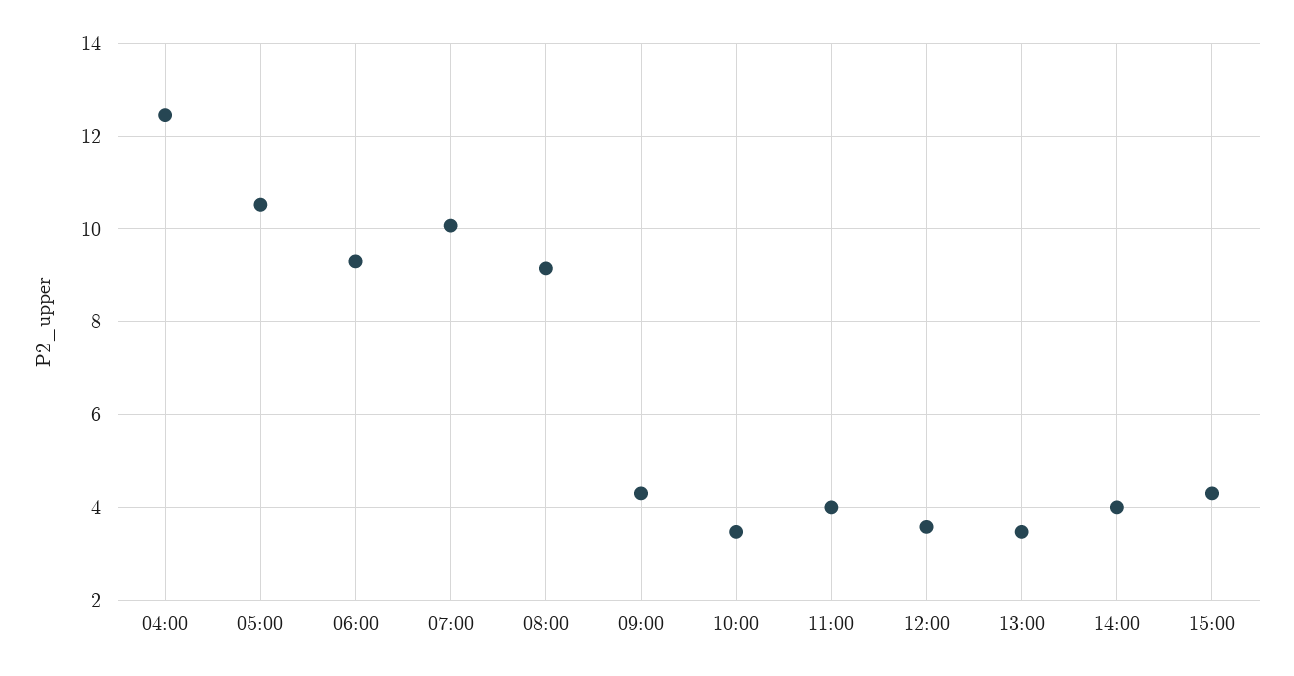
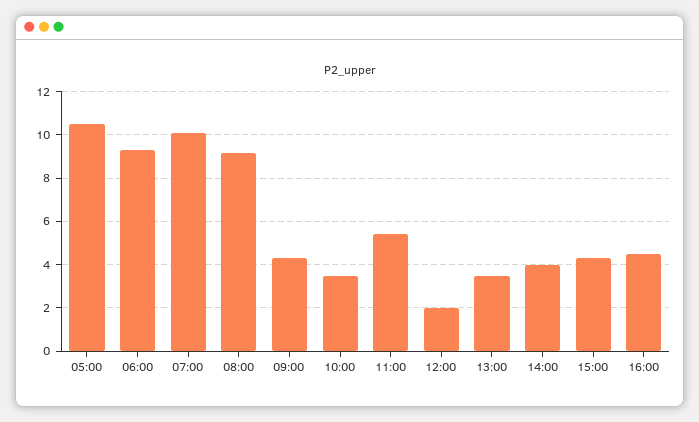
04:00: 12.4 -> none
11:00: 4 -> 5.5
12:00: 3.6 -> 2
16:00: none -> 4.5

